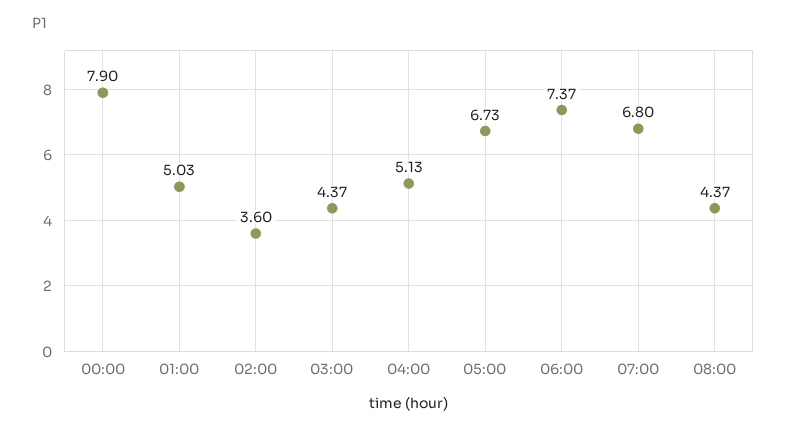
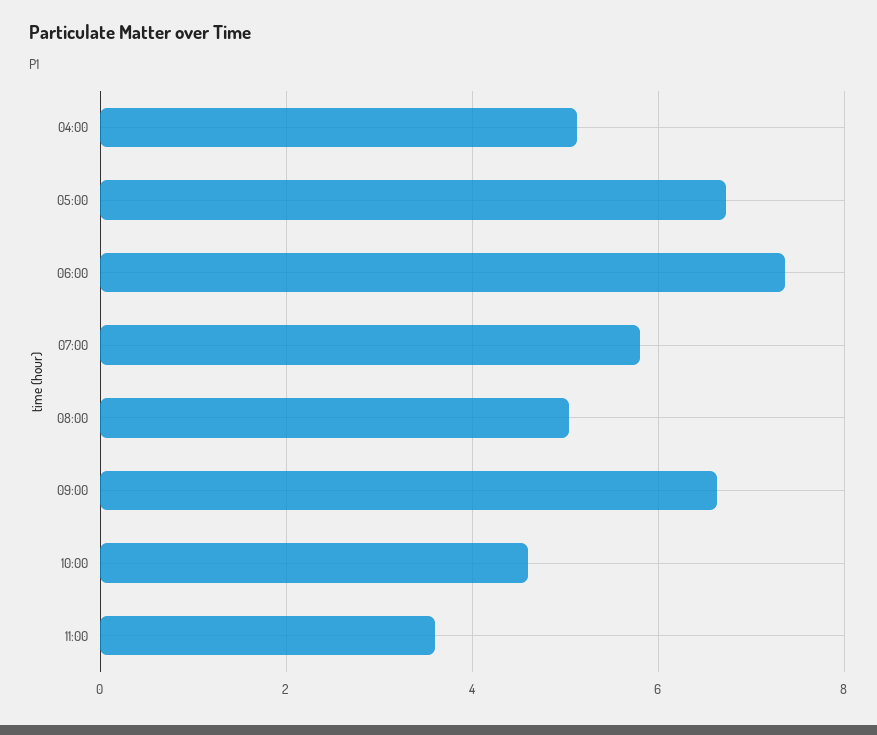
00:00: 7.9 -> none
01:00: 5.03 -> none
02:00: 3.6 -> none
03:00: 4.37 -> none
07:00: 6.8 -> 5.8
08:00: 4.37 -> 5
09:00: none -> 6.6
10:00: none -> 4.6
11:00: none -> 3.6

